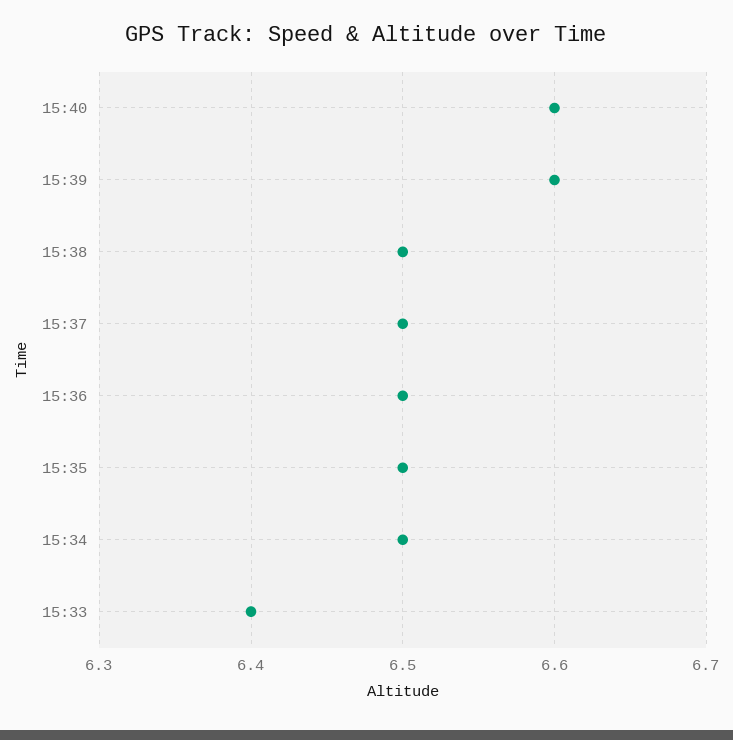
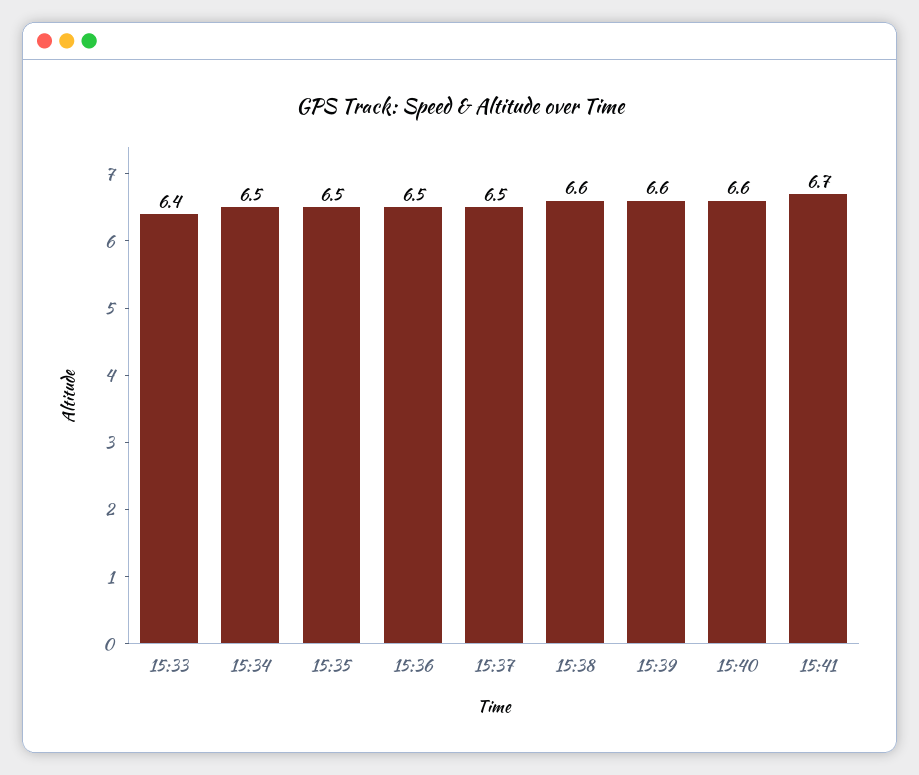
15:38: 6.5 -> 6.6
15:41: none -> 6.7

